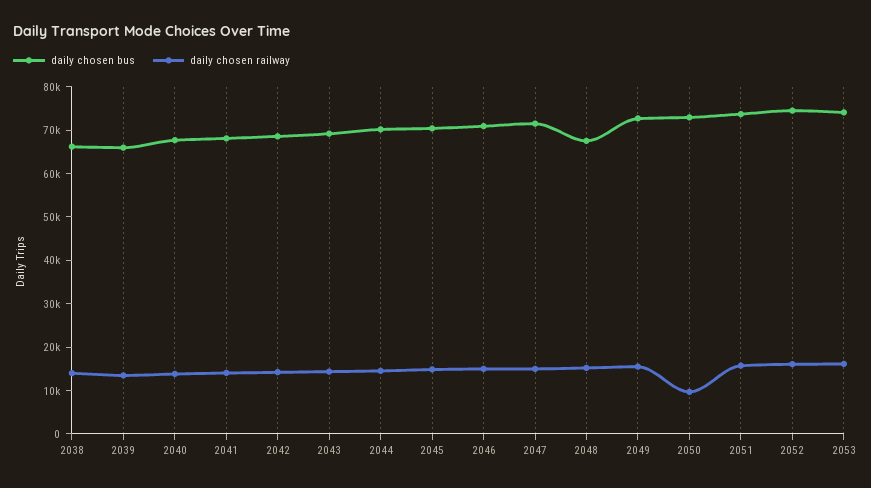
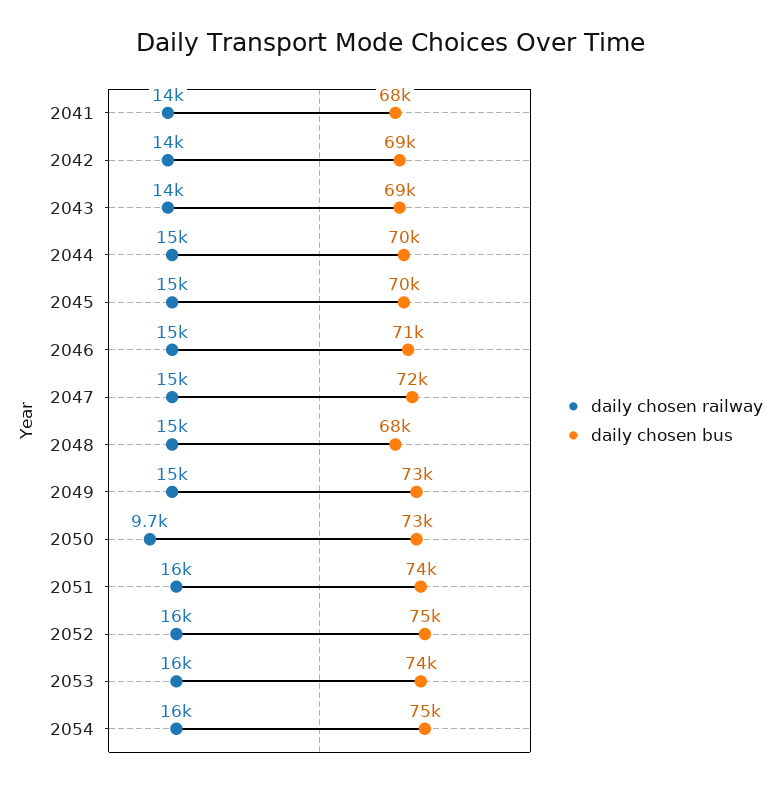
daily chosen bus, 2038: 66000 -> none
daily chosen railway, 2038: 14000 -> none
daily chosen bus, 2039: 66000 -> none
daily chosen railway, 2039: 14000 -> none
daily chosen bus, 2040: 68000 -> none
daily chosen railway, 2040: 14000 -> none
daily chosen railway, 2054: none -> 16000
daily chosen bus, 2054: none -> 75000

